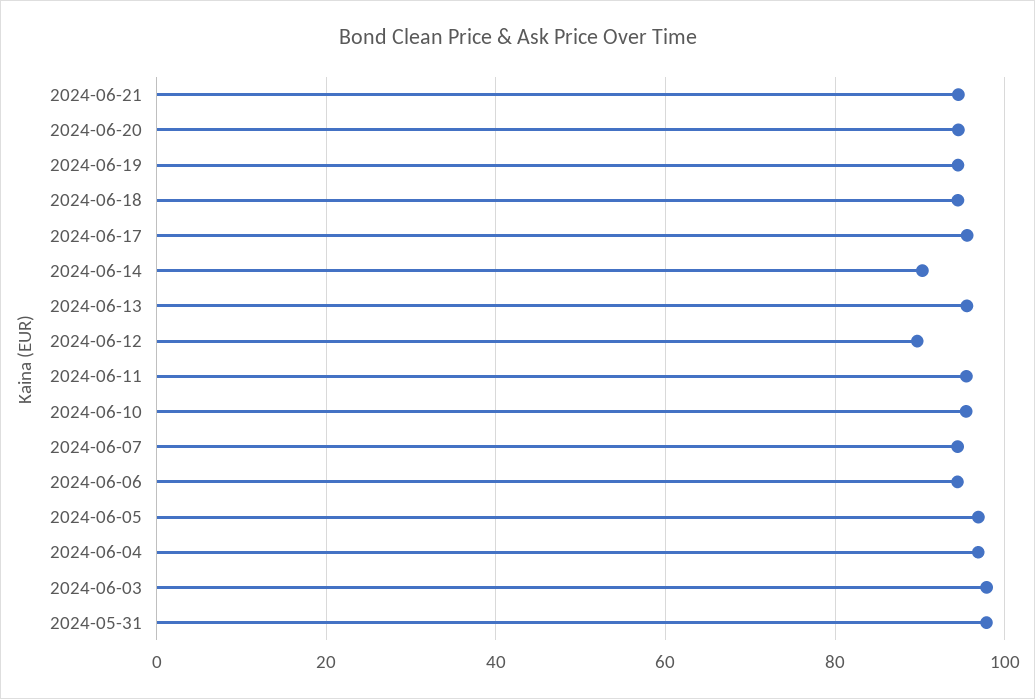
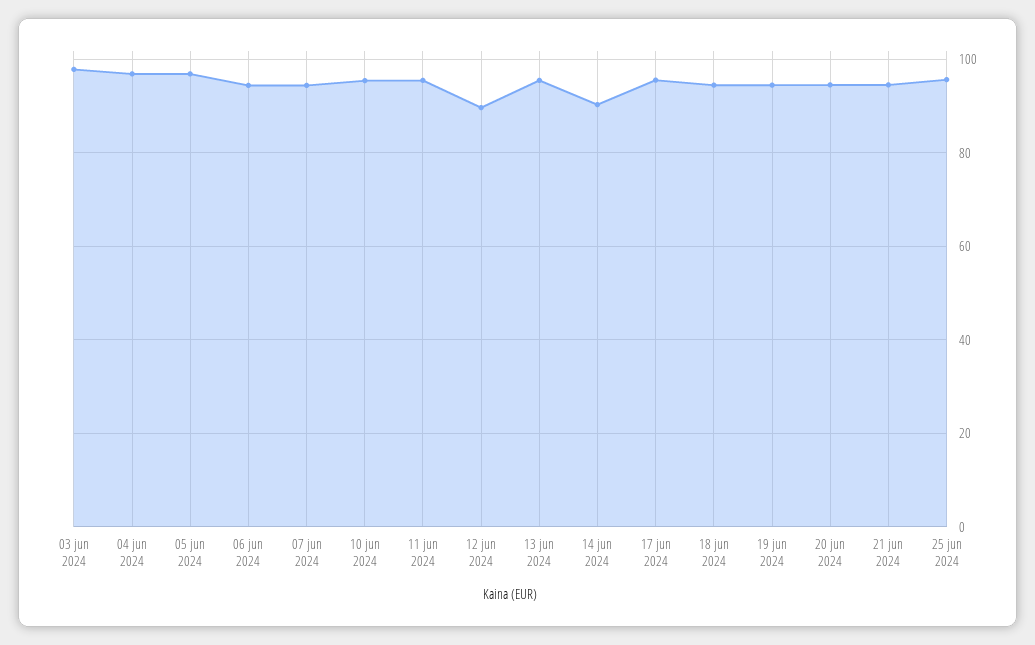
2024-05-31: 98 -> none
25 jun 2024: none -> 96

